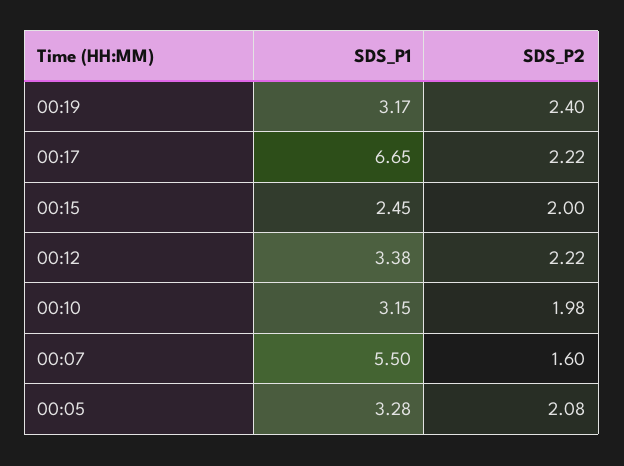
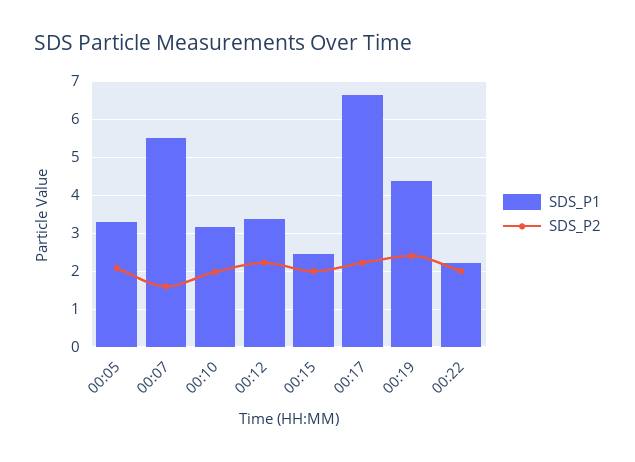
SDS_P1, 00:19: 3.17 -> 4.4
SDS_P1, 00:22: none -> 2.2
SDS_P2, 00:22: none -> 2

